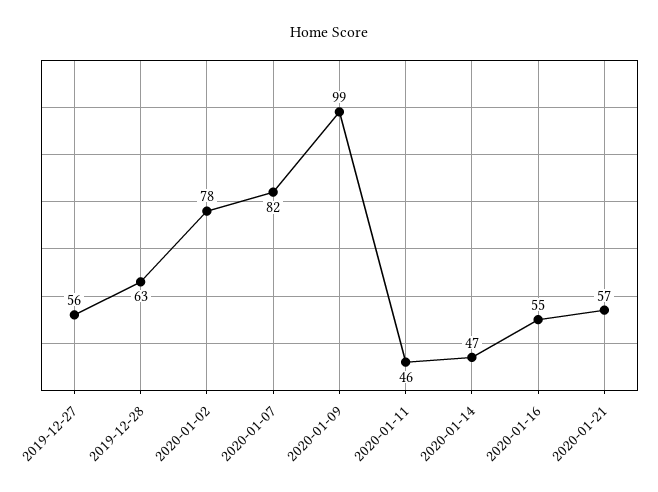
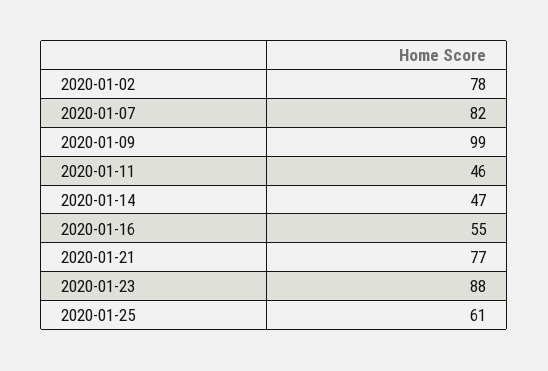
2019-12-27: 56 -> none
2019-12-28: 63 -> none
2020-01-21: 57 -> 77
2020-01-23: none -> 88
2020-01-25: none -> 61

